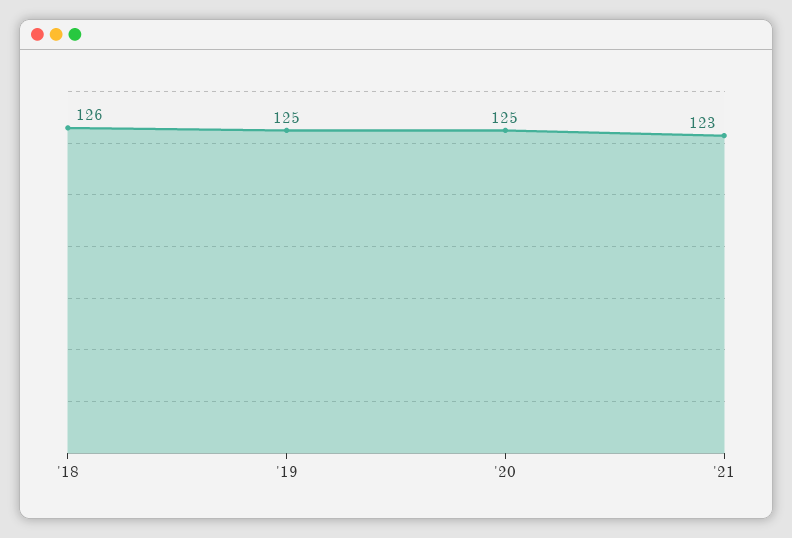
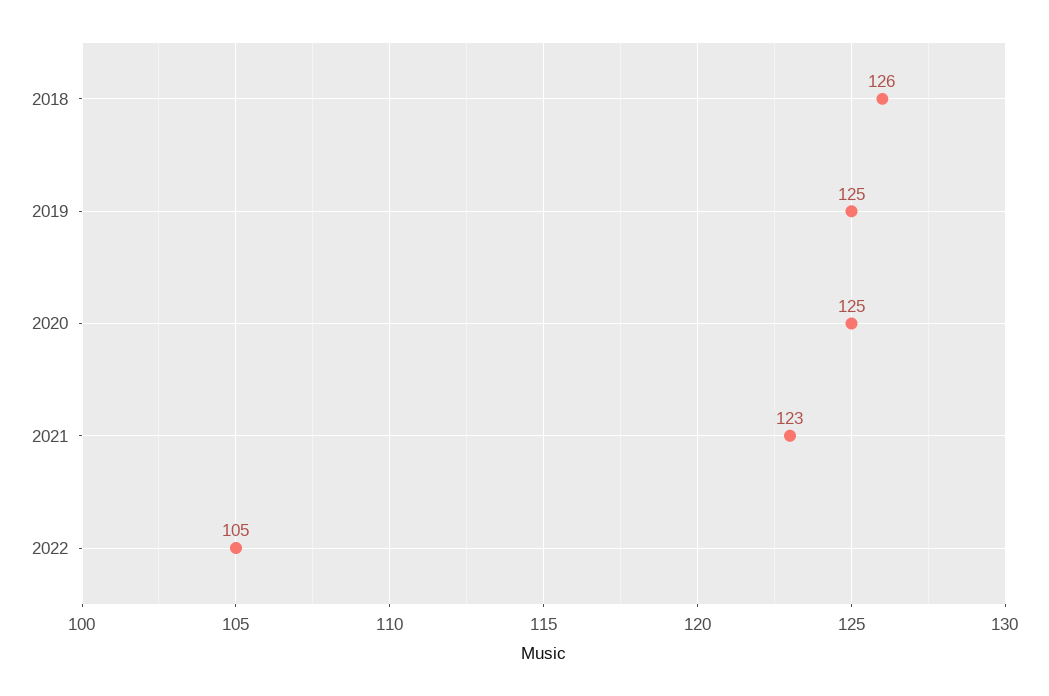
2022: none -> 105

